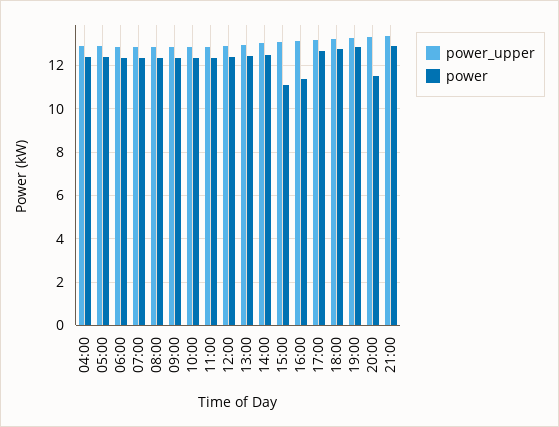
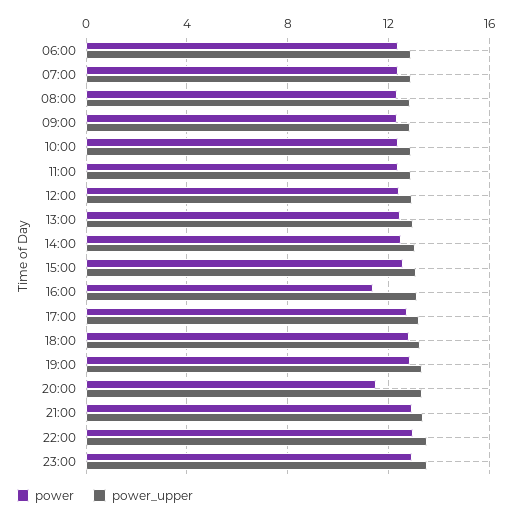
power_upper, 04:00: 13 -> none
power, 04:00: 12.5 -> none
power_upper, 05:00: 13 -> none
power, 05:00: 12.5 -> none
power, 15:00: 11 -> 12.5
power, 22:00: none -> 13
power_upper, 22:00: none -> 13.5
power, 23:00: none -> 13
power_upper, 23:00: none -> 13.5

